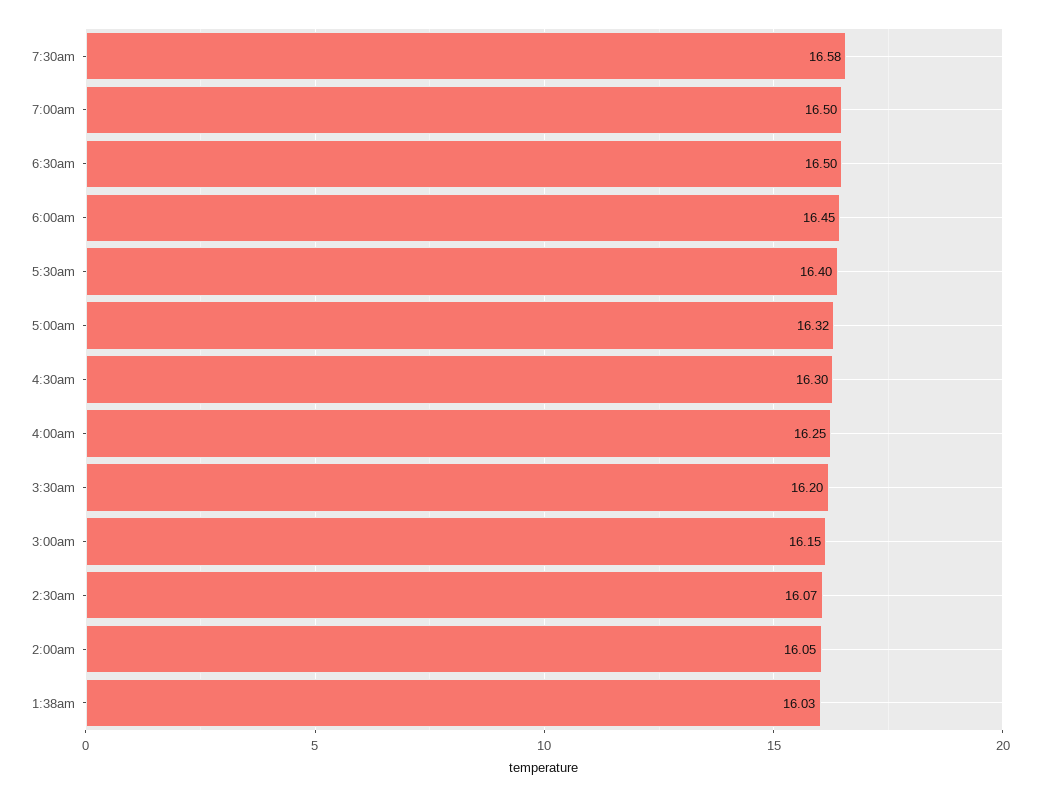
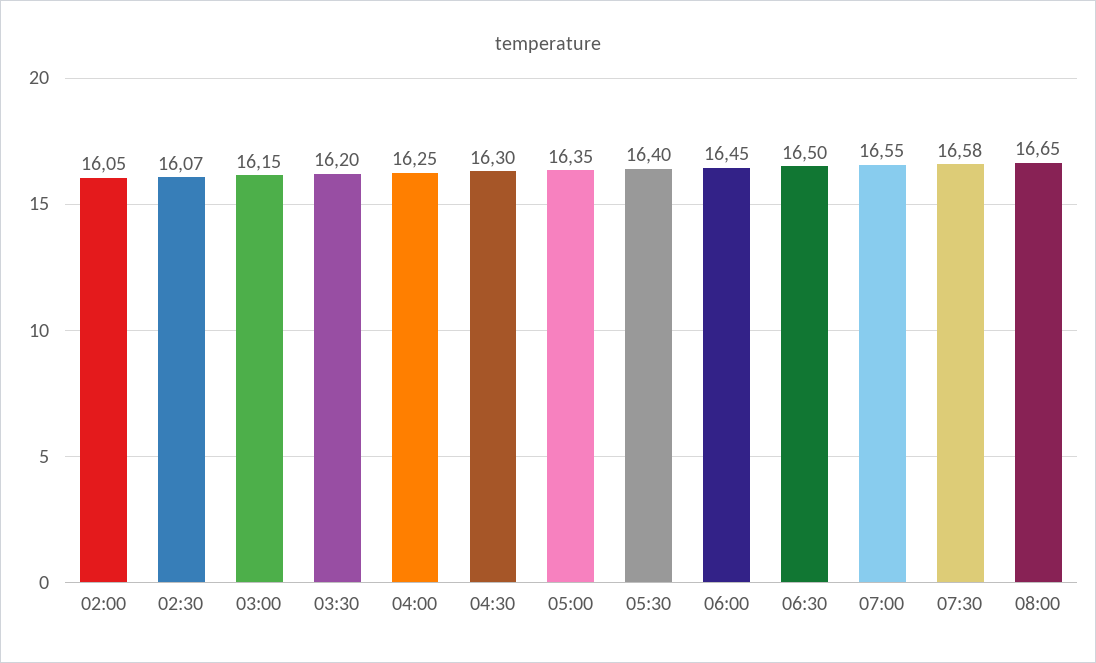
7:00am: 16.5 -> 16.55
5:00am: 16.32 -> 16.35
1:38am: 16.03 -> none
08:00: none -> 16.65

